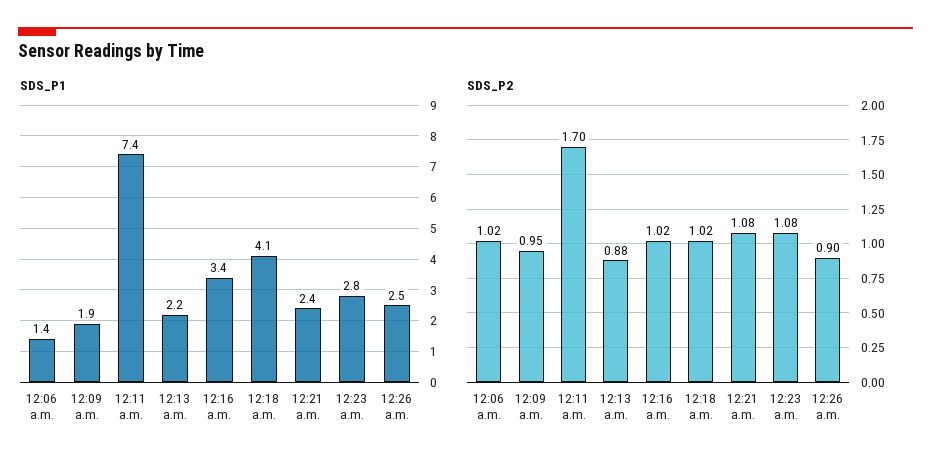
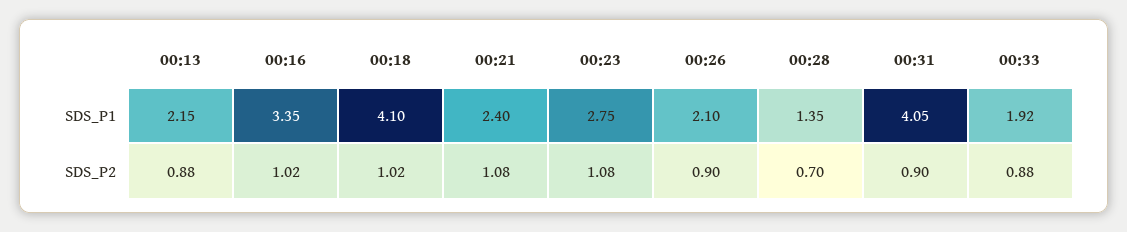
SDS_P1, 12:06 a.m.: 1.4 -> none
SDS_P1, 12:09 a.m.: 1.9 -> none
SDS_P1, 12:11 a.m.: 7.4 -> none
SDS_P1, 12:26 a.m.: 2.5 -> 2.1
SDS_P2, 12:06 a.m.: 1.02 -> none
SDS_P2, 12:09 a.m.: 0.95 -> none
SDS_P2, 12:11 a.m.: 1.7 -> none
SDS_P1, 00:28: none -> 1.35
SDS_P1, 00:31: none -> 4.05
SDS_P1, 00:33: none -> 1.92
SDS_P2, 00:28: none -> 0.7
SDS_P2, 00:31: none -> 0.9
SDS_P2, 00:33: none -> 0.88

